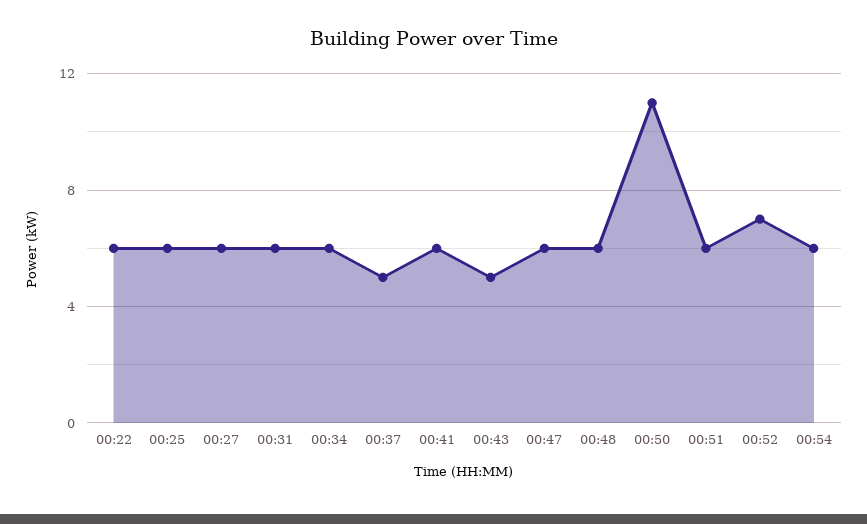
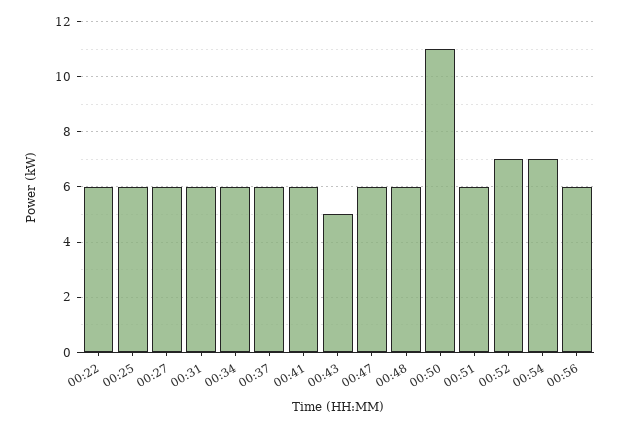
00:37: 5 -> 6
00:54: 6 -> 7
00:56: none -> 6

